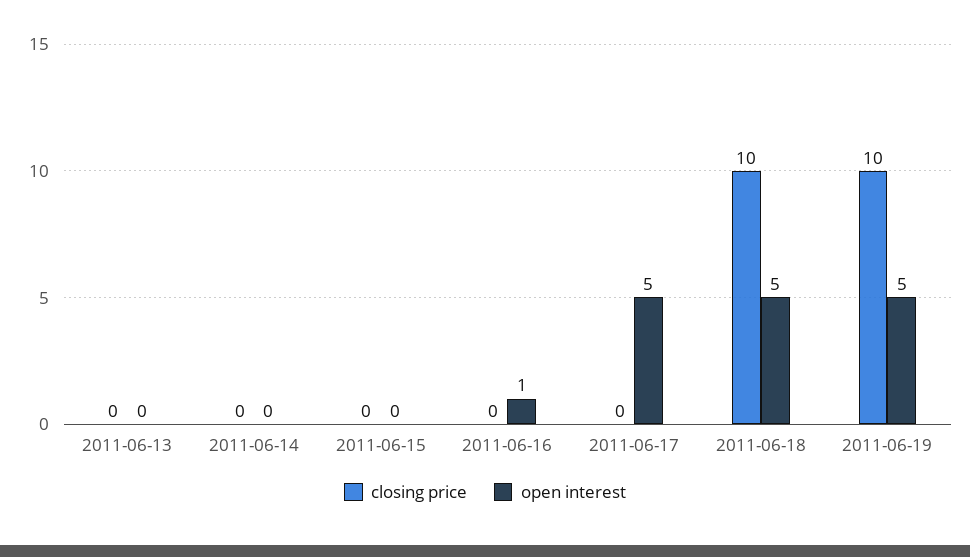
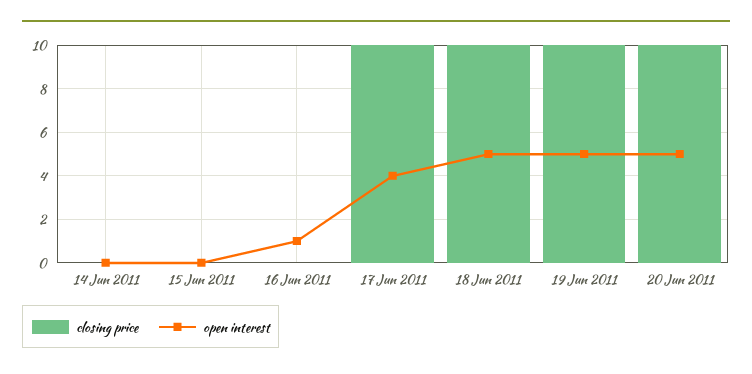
closing price, 2011-06-13: 0 -> none
open interest, 2011-06-13: 0 -> none
closing price, 2011-06-17: 0 -> 10
open interest, 2011-06-17: 5 -> 4
closing price, 20 Jun 2011: none -> 10
open interest, 20 Jun 2011: none -> 5

